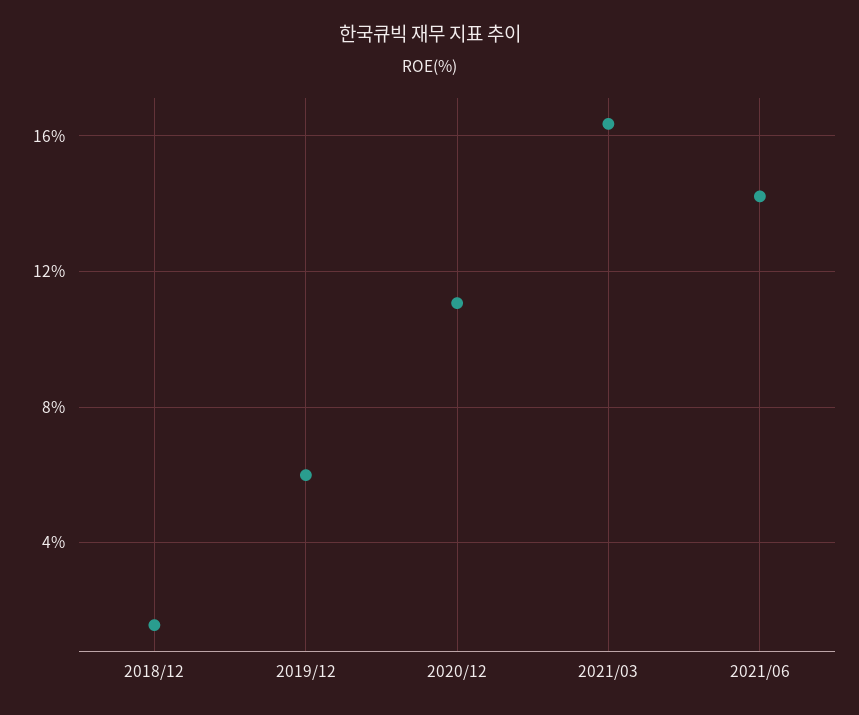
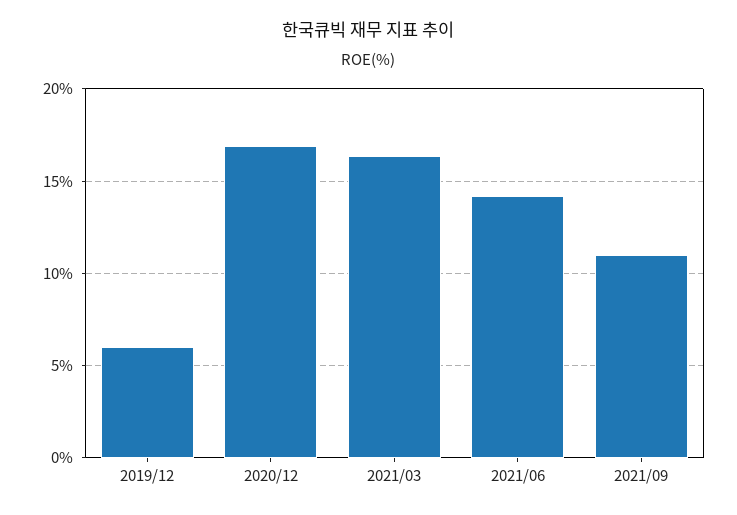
2018/12: 1.5 -> none
2020/12: 11 -> 17
2021/09: none -> 11

